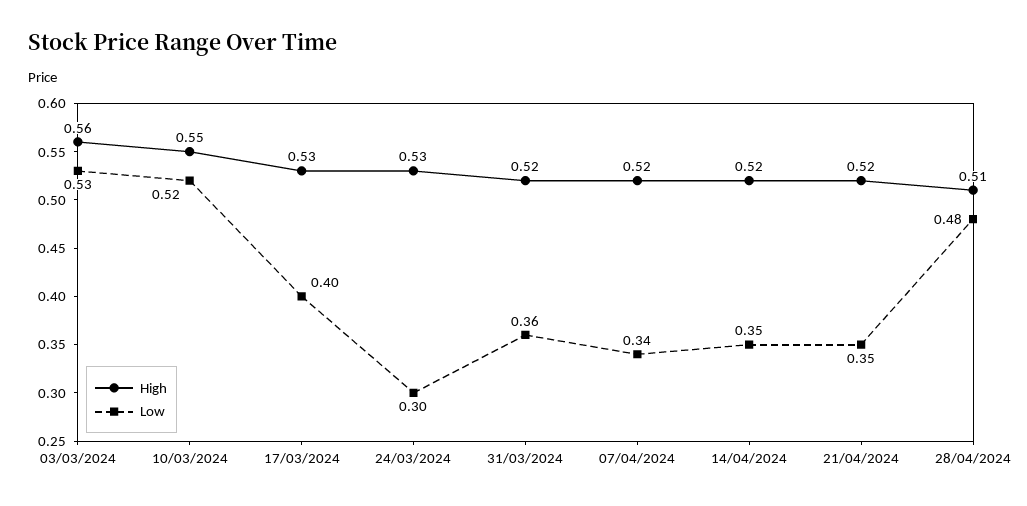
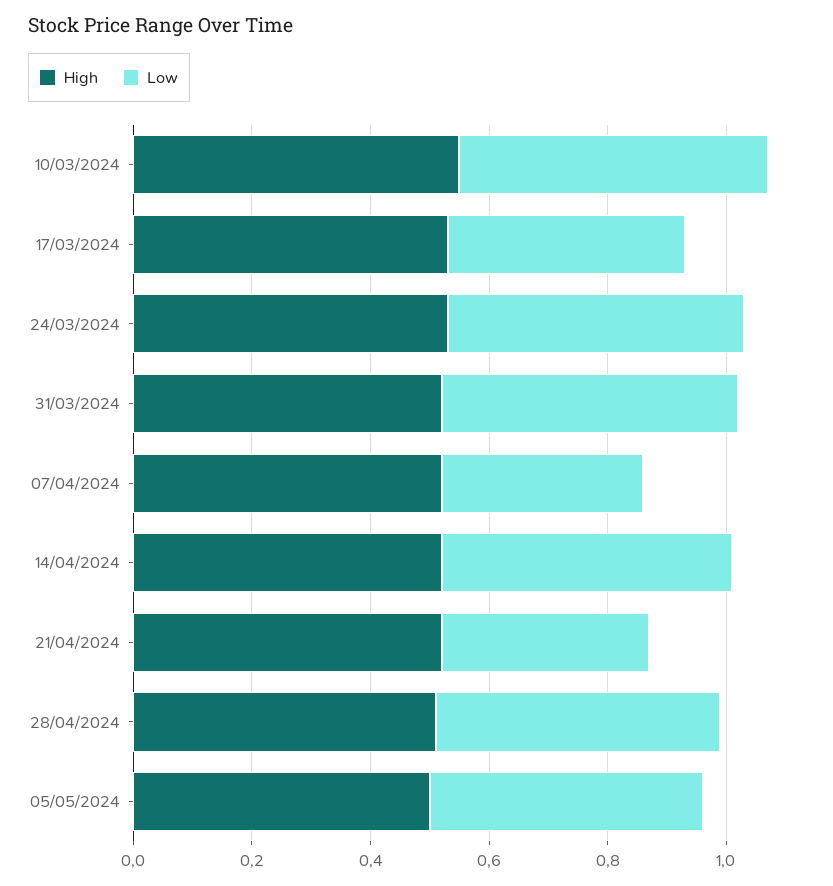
High, 03/03/2024: 0.56 -> none
Low, 03/03/2024: 0.53 -> none
Low, 24/03/2024: 0.3 -> 0.5
Low, 31/03/2024: 0.36 -> 0.5
Low, 14/04/2024: 0.35 -> 0.5
High, 05/05/2024: none -> 0.5
Low, 05/05/2024: none -> 0.45

